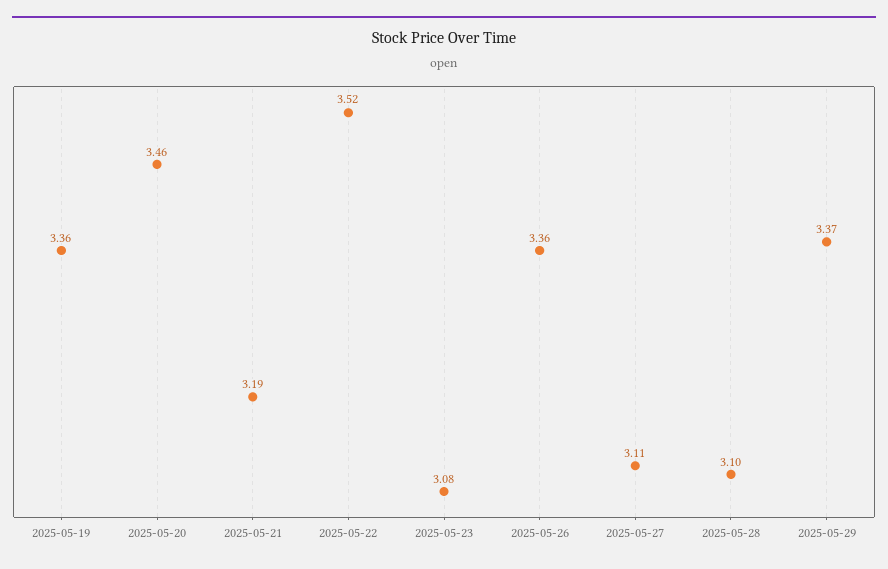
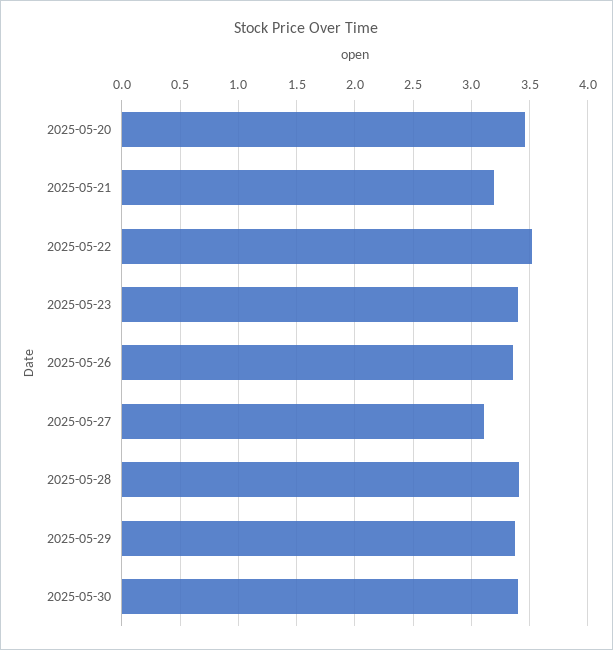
2025-05-19: 3.36 -> none
2025-05-23: 3.08 -> 3.4
2025-05-28: 3.1 -> 3.4
2025-05-30: none -> 3.4

